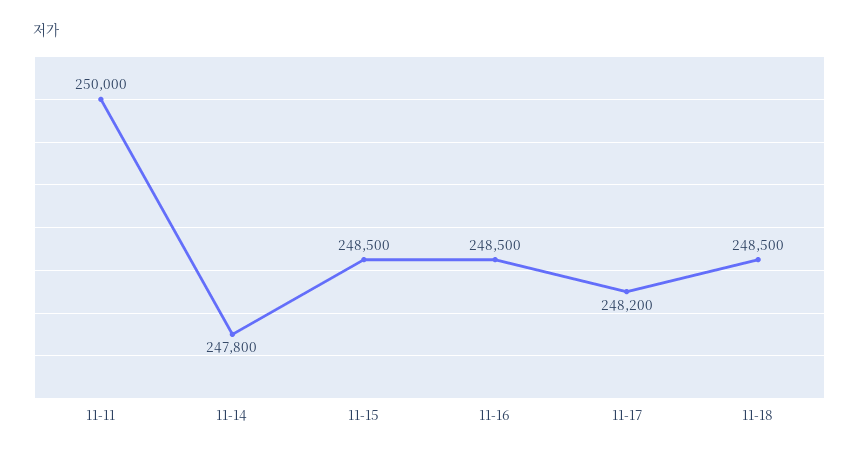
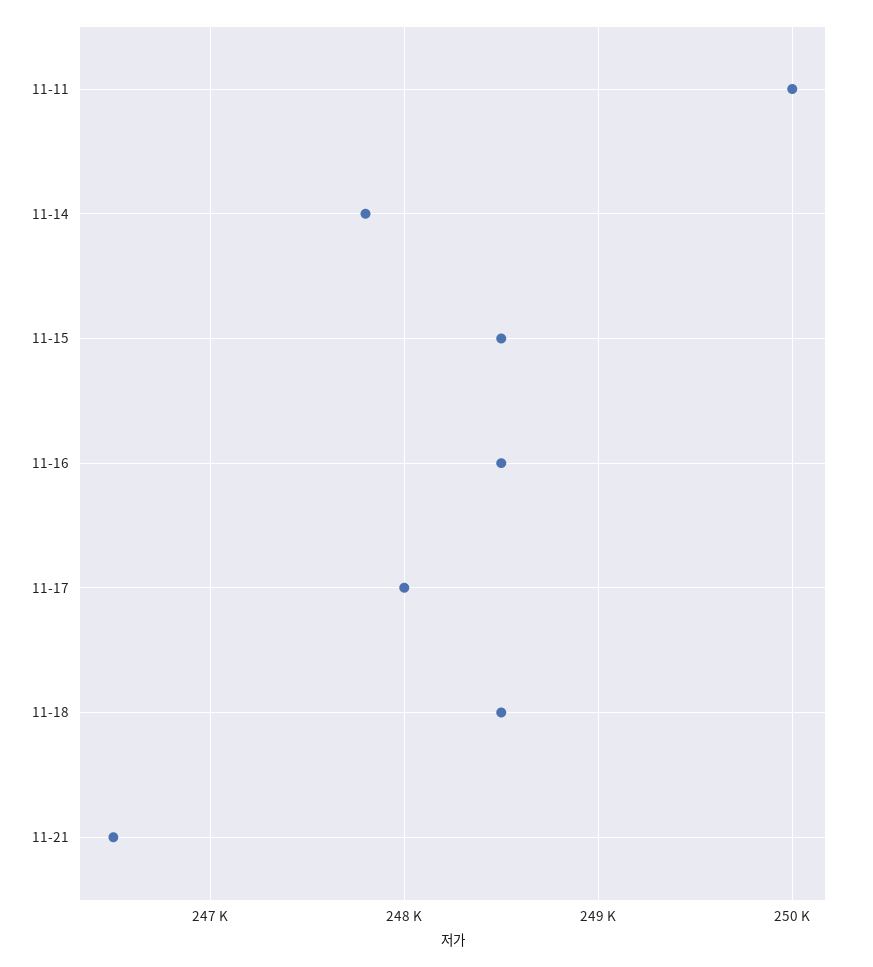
11-17: 248200 -> 248000
11-21: none -> 246500

